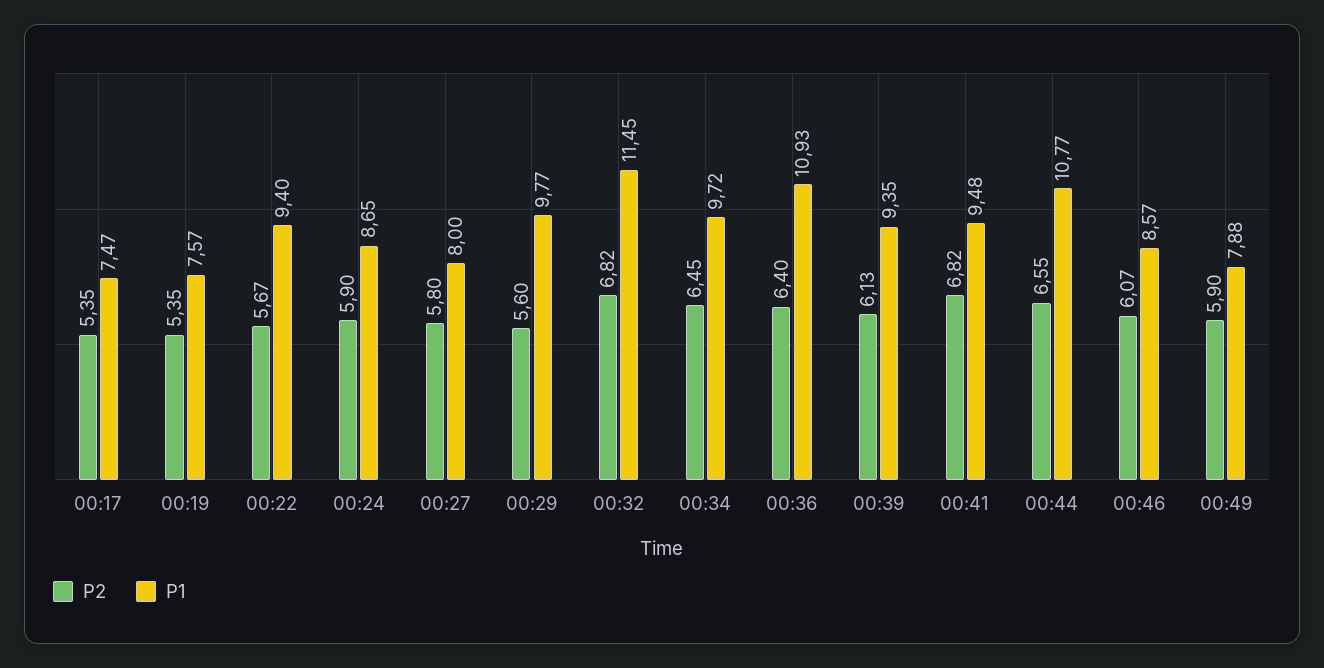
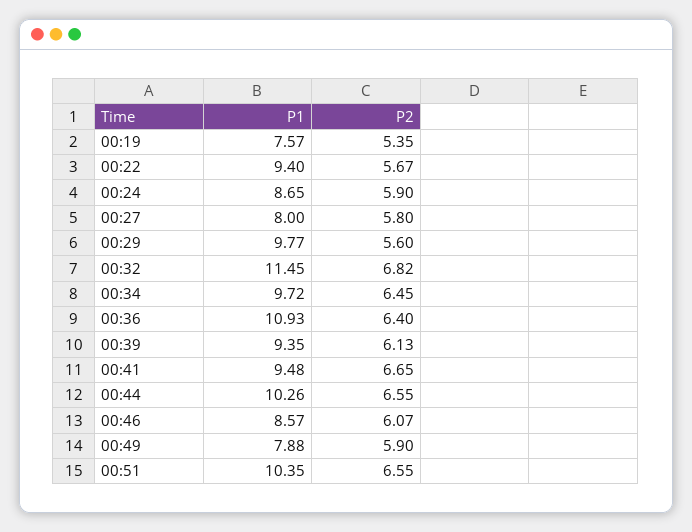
P2, 00:17: 5.35 -> none
P1, 00:17: 7.47 -> none
P2, 00:41: 6.82 -> 6.65
P1, 00:44: 10.77 -> 10.26
P1, 00:51: none -> 10.35
P2, 00:51: none -> 6.55

